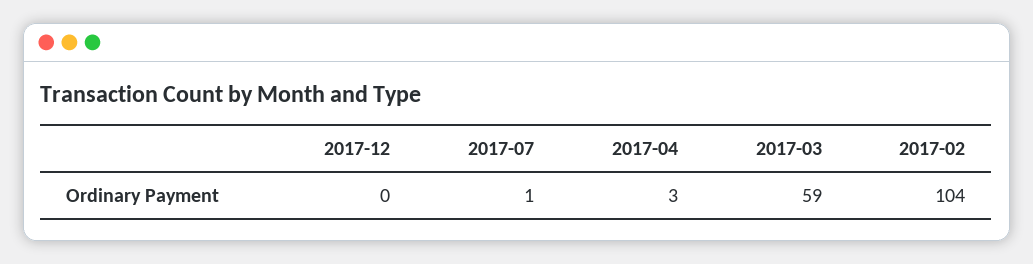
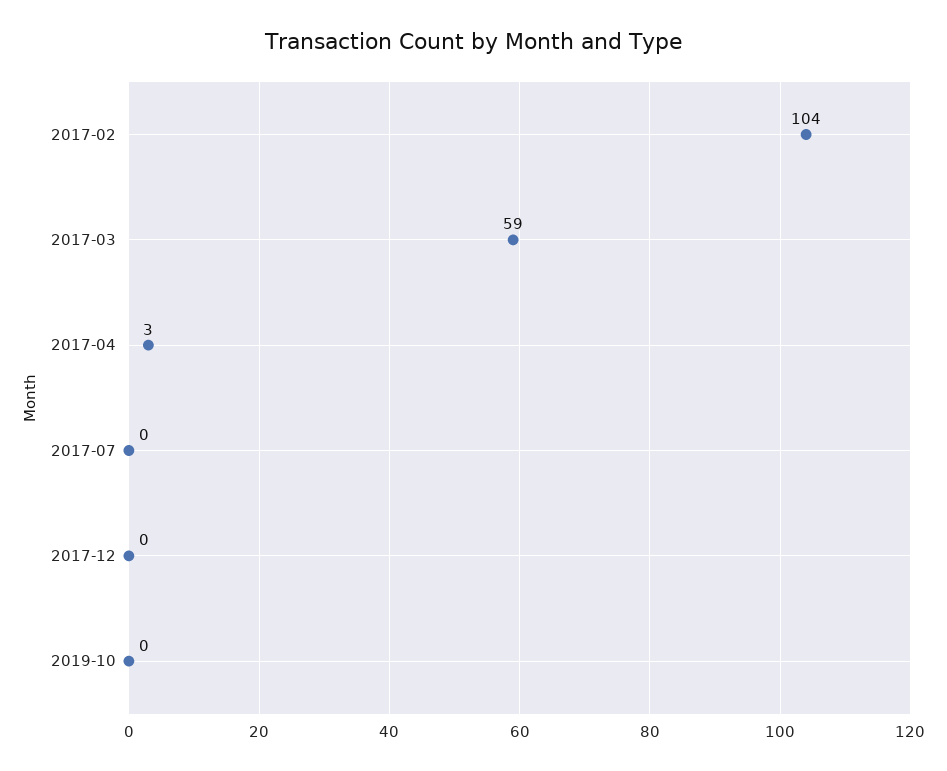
2017-07: 1 -> 0
2019-10: none -> 0

